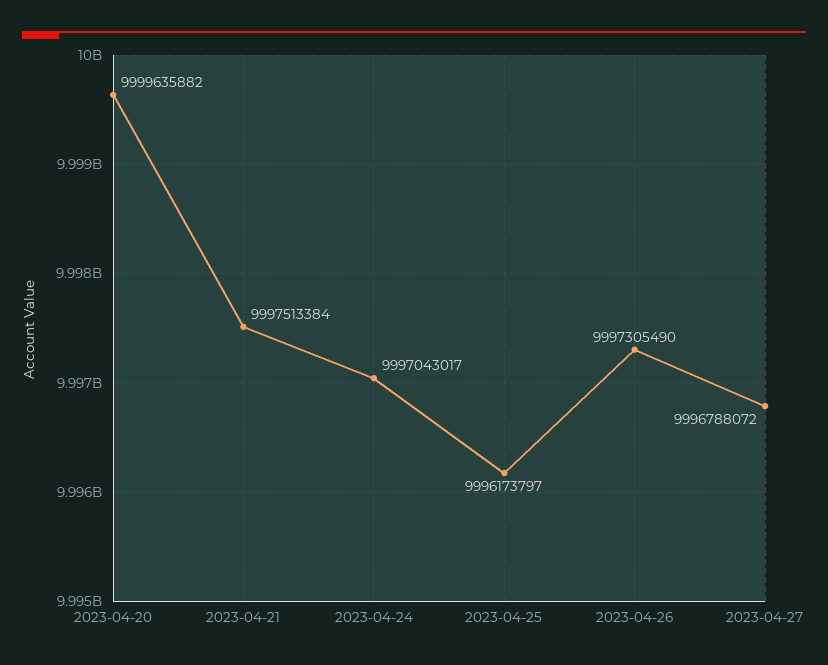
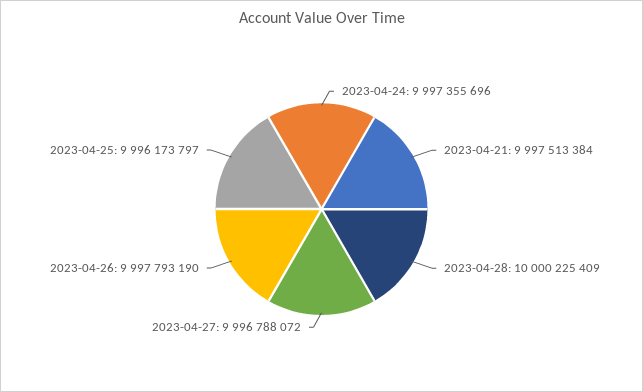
2023-04-20: 9999635882 -> none
2023-04-24: 9997043017 -> 9997355696
2023-04-26: 9997305490 -> 9997793190
2023-04-28: none -> 10000225409

